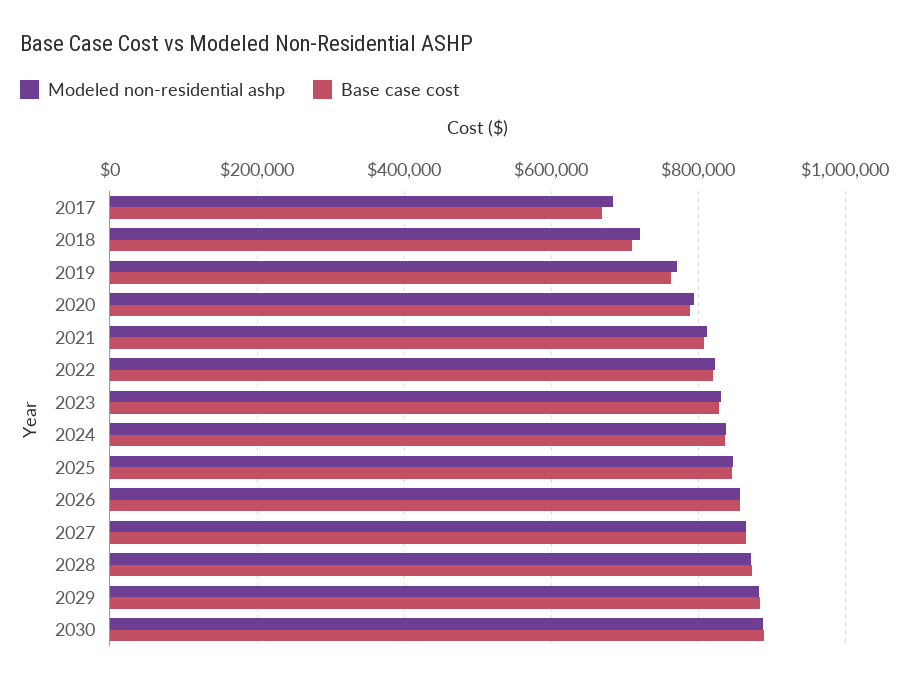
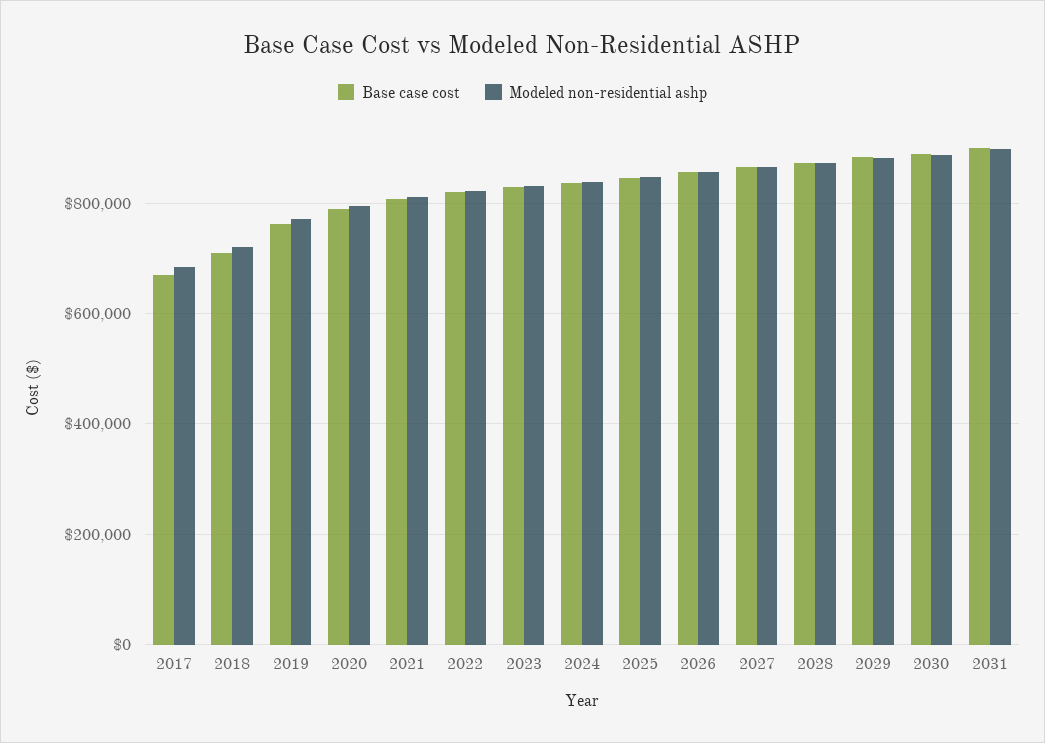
Base case cost, 2031: none -> 900000
Modeled non-residential ashp, 2031: none -> 900000

